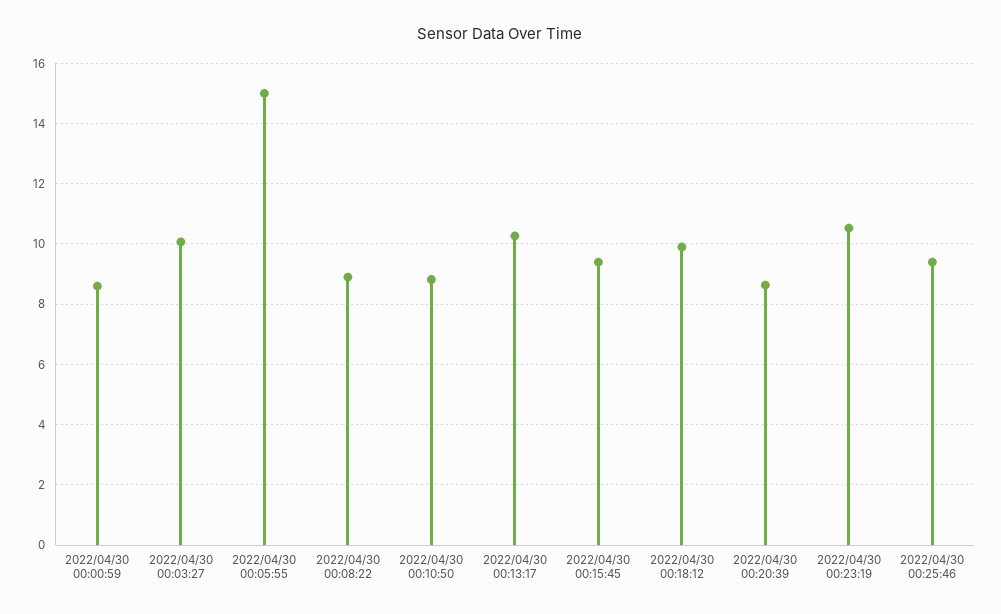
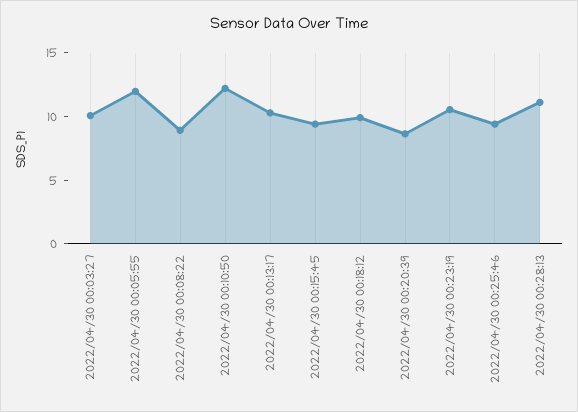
2022/04/30 00:00:59: 8.6 -> none
2022/04/30 00:05:55: 15 -> 12
2022/04/30 00:10:50: 8.8 -> 12
2022/04/30 00:28:13: none -> 11

